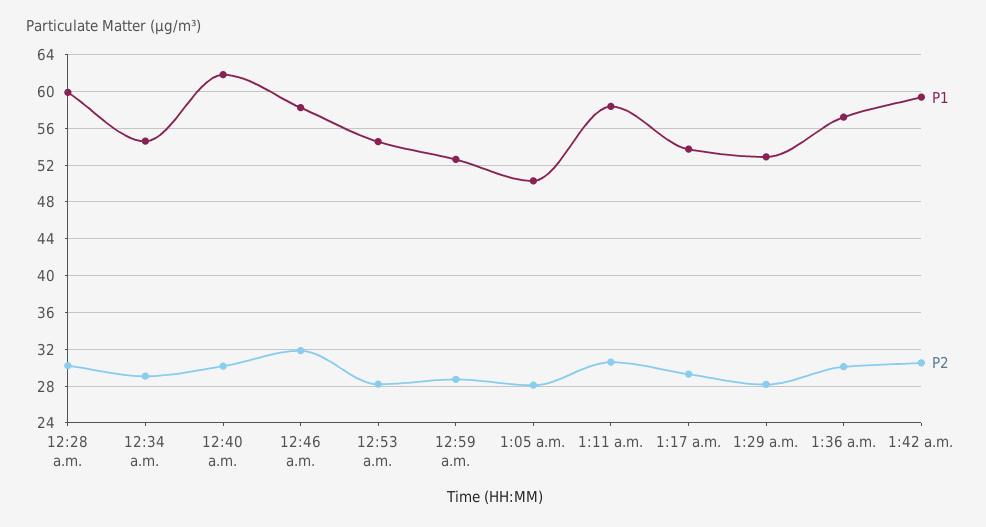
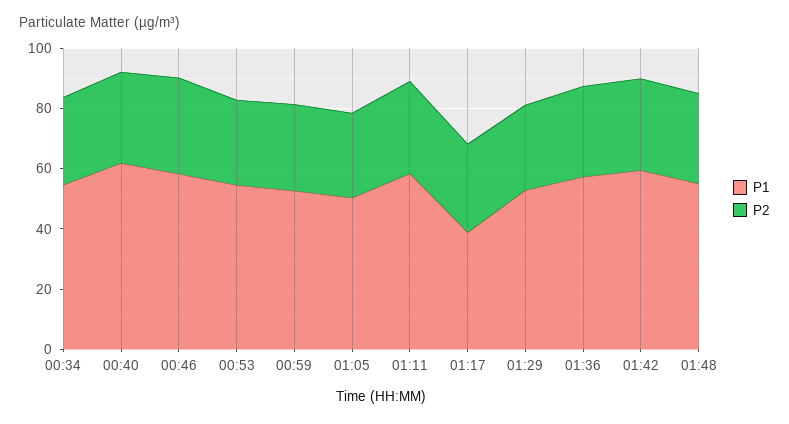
P1, 12:28 a.m.: 60 -> none
P2, 12:28 a.m.: 30 -> none
P1, 1:17 a.m.: 54 -> 40
P1, 01:48: none -> 55
P2, 01:48: none -> 30

